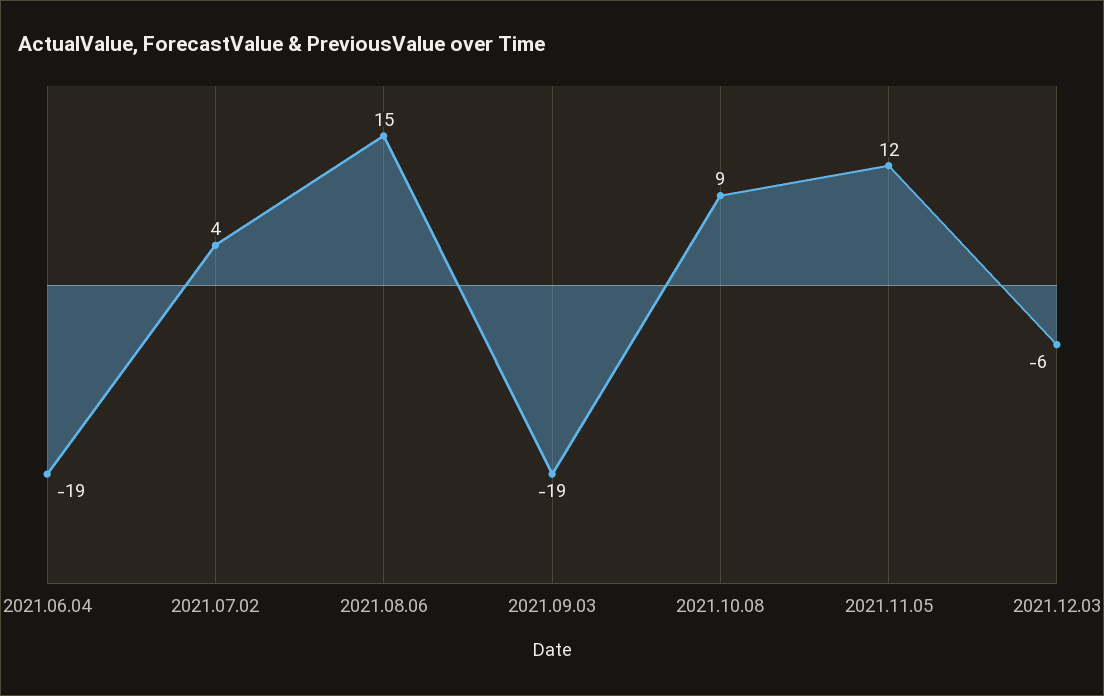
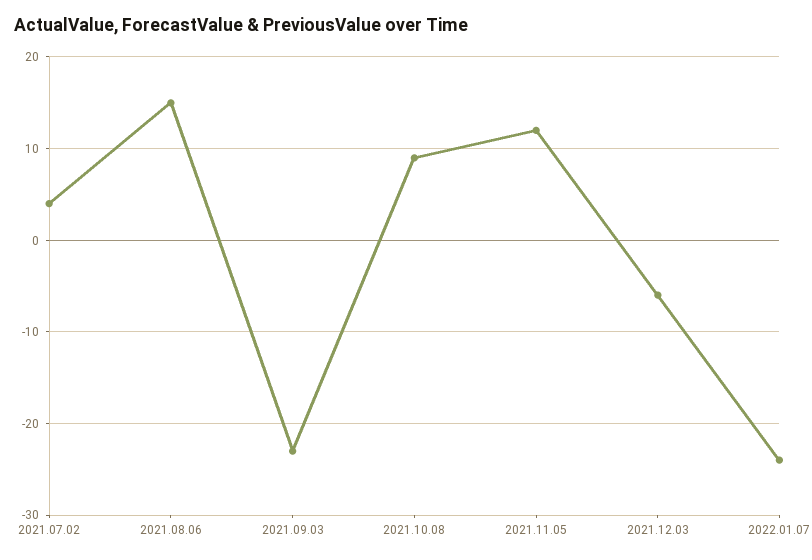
2021.06.04: -19 -> none
2021.09.03: -19 -> -23
2022.01.07: none -> -24

